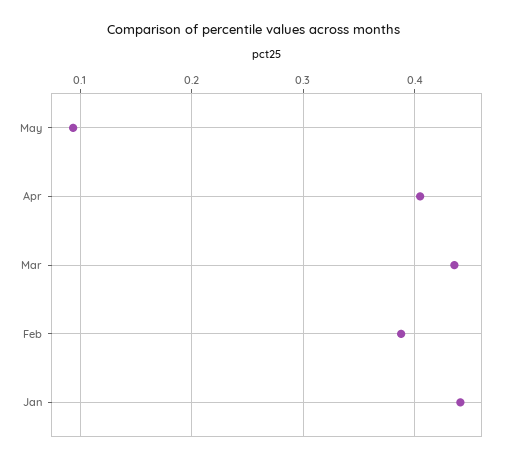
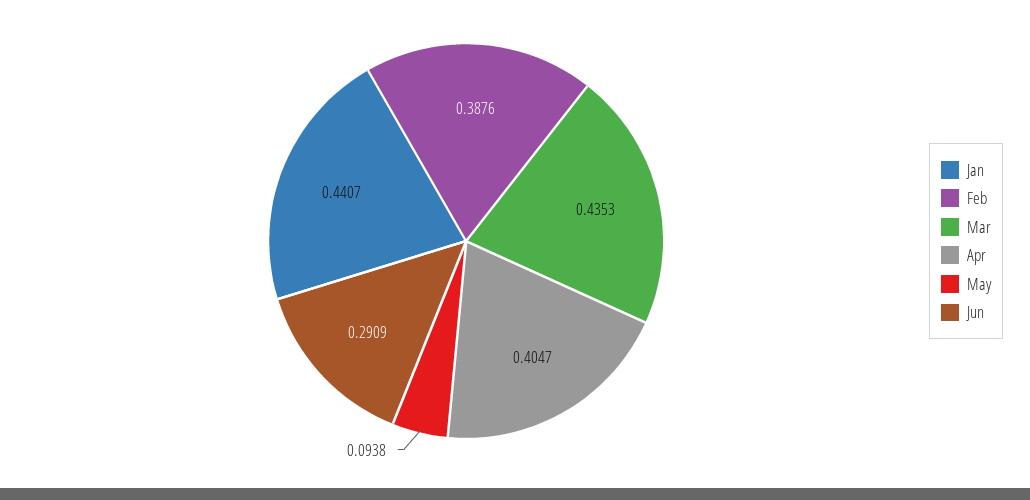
Jun: none -> 0.2909

